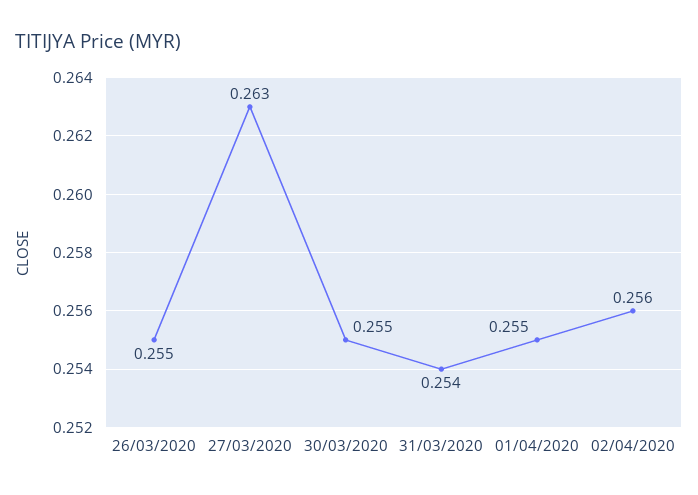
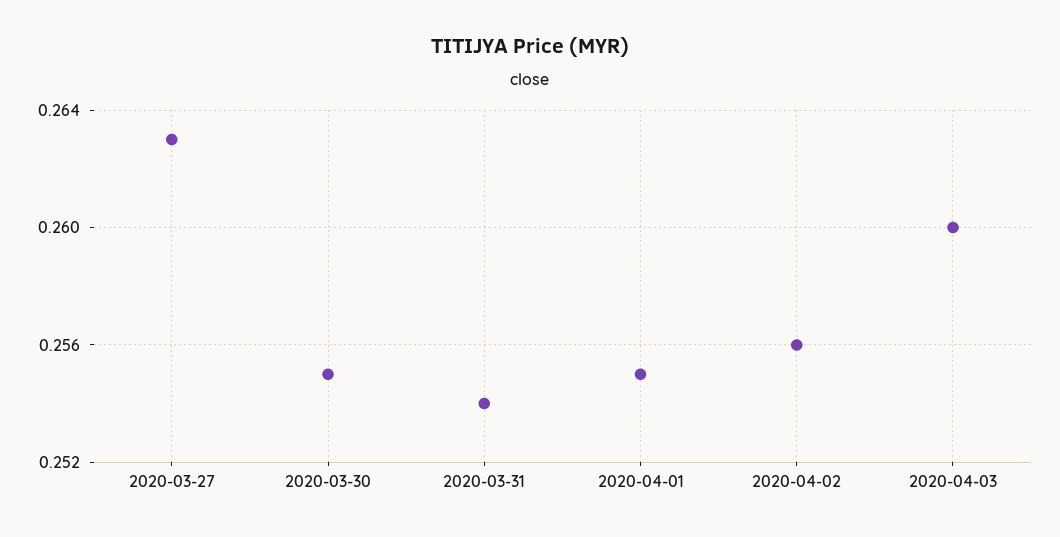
26/03/2020: 0.255 -> none
2020-04-03: none -> 0.26

